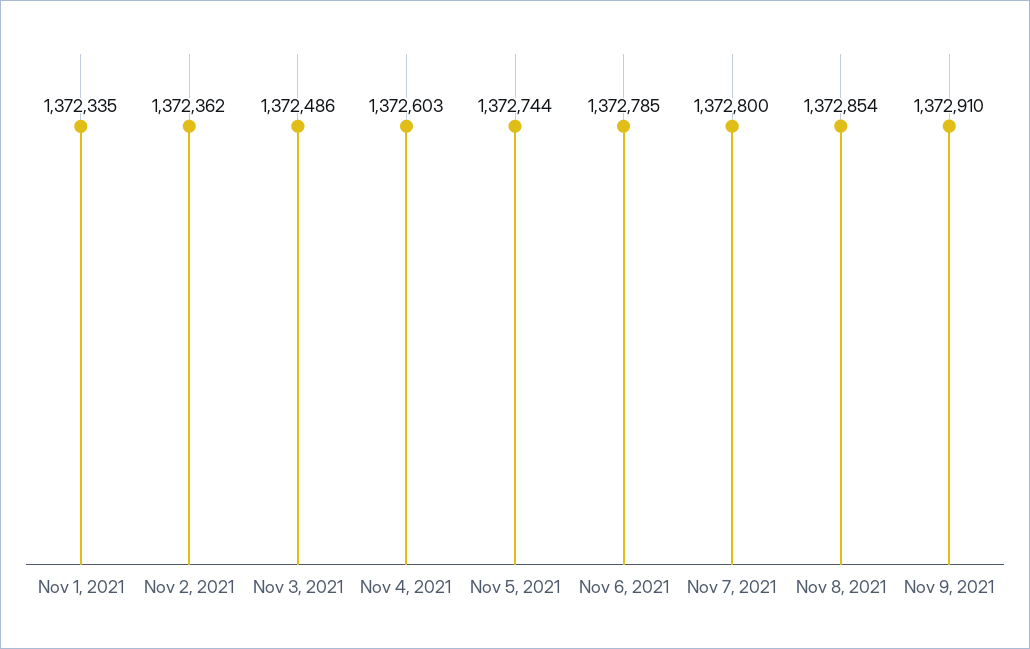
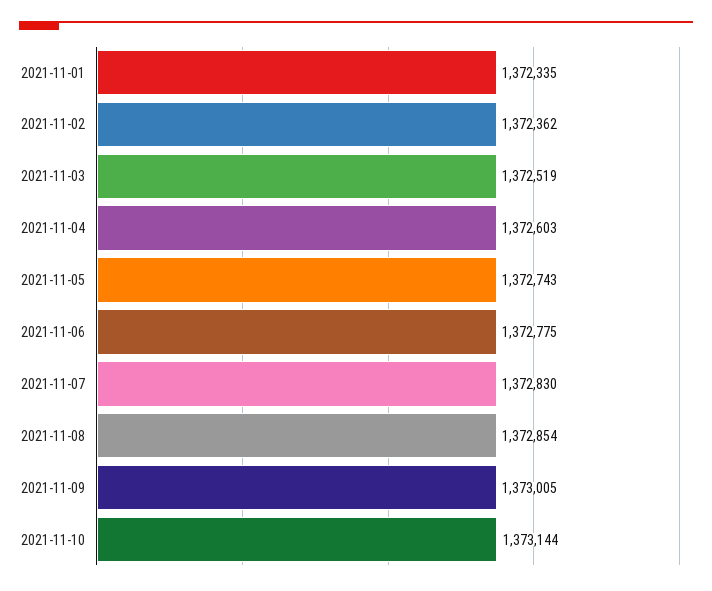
Nov 3, 2021: 1372486 -> 1372519
Nov 5, 2021: 1372744 -> 1372743
Nov 6, 2021: 1372785 -> 1372775
Nov 7, 2021: 1372800 -> 1372830
Nov 9, 2021: 1372910 -> 1373005
2021-11-10: none -> 1373144

